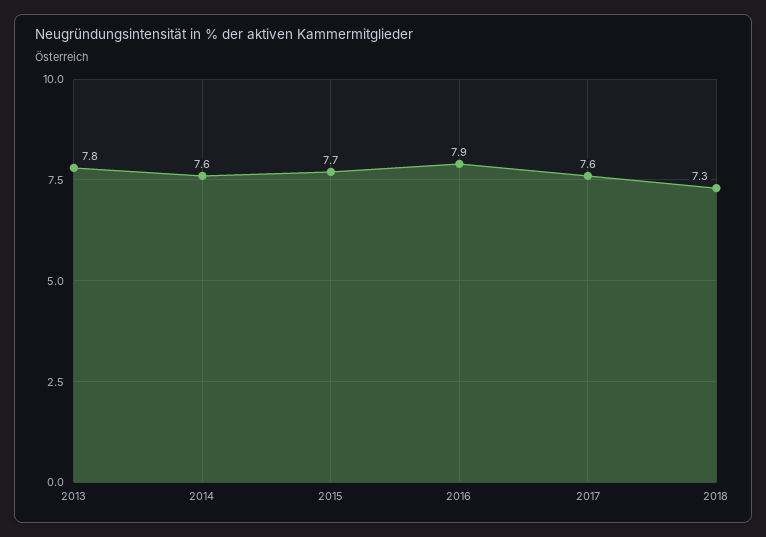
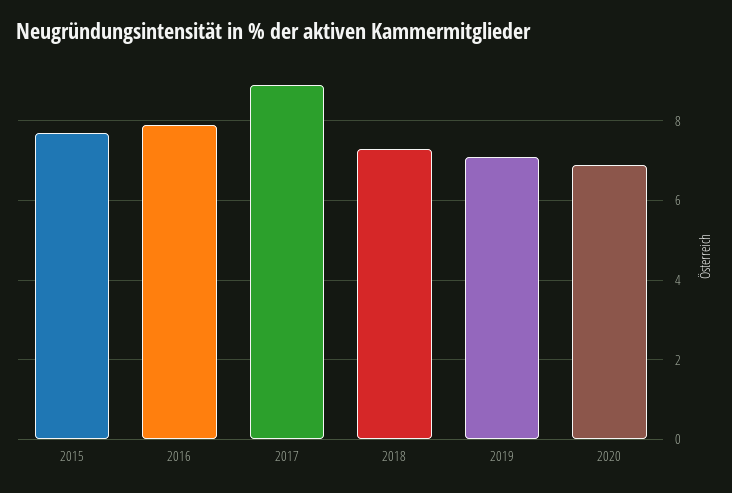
2013: 7.8 -> none
2014: 7.6 -> none
2017: 7.6 -> 9
2019: none -> 7
2020: none -> 7

